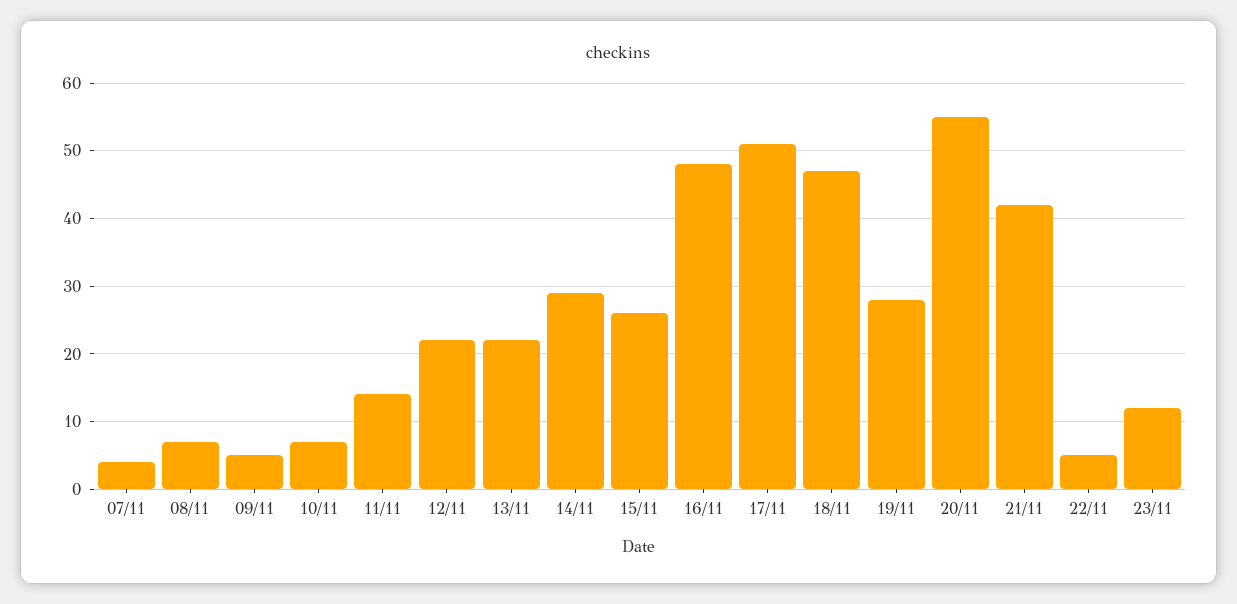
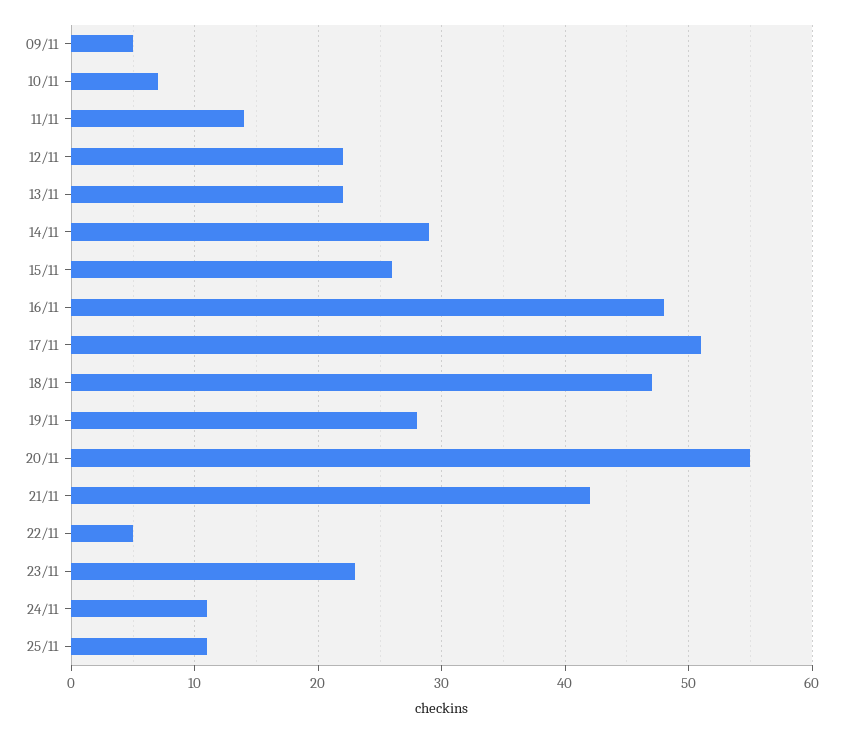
07/11: 4 -> none
08/11: 7 -> none
23/11: 12 -> 23
24/11: none -> 11
25/11: none -> 11

